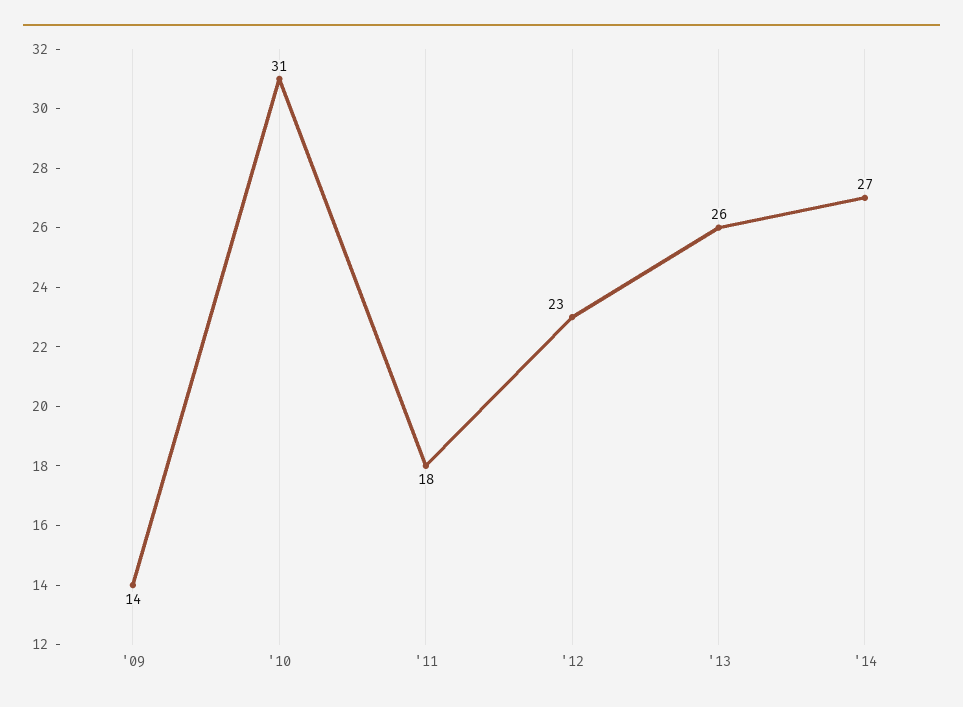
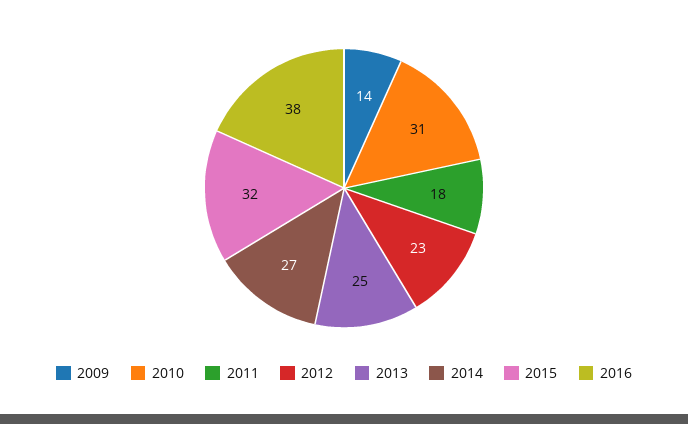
'13: 26 -> 25
2015: none -> 32
2016: none -> 38

